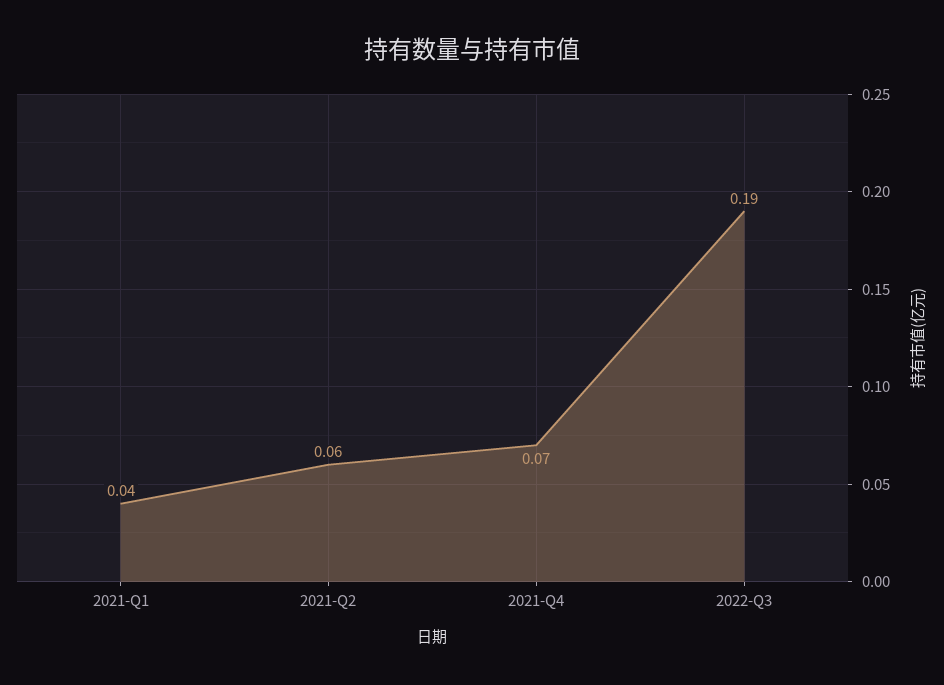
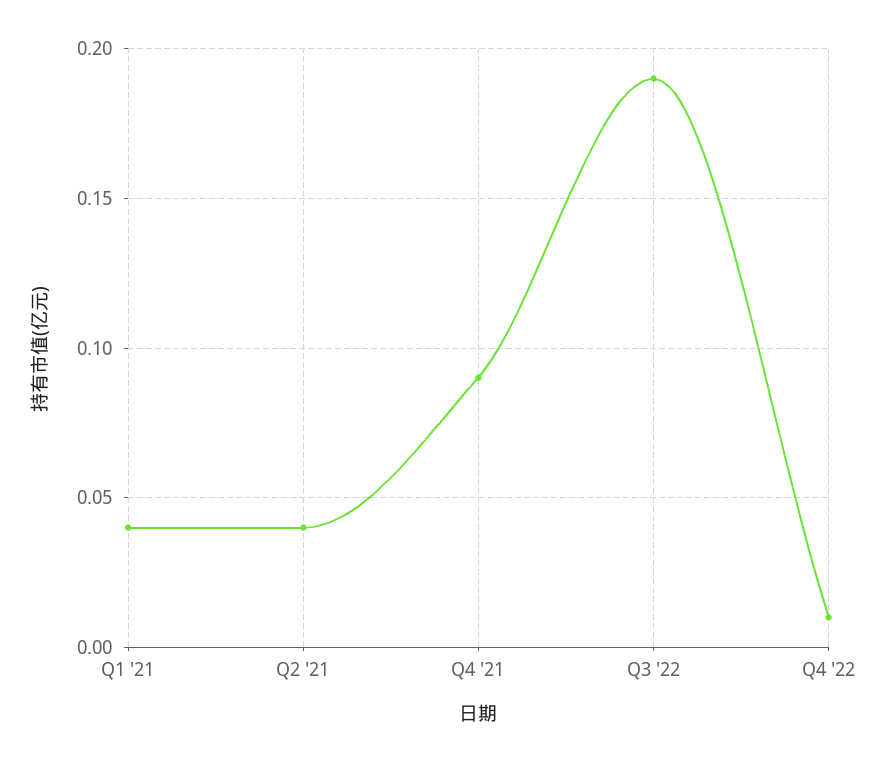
2021-Q2: 0.06 -> 0.04
2021-Q4: 0.07 -> 0.09
Q4 '22: none -> 0.01

